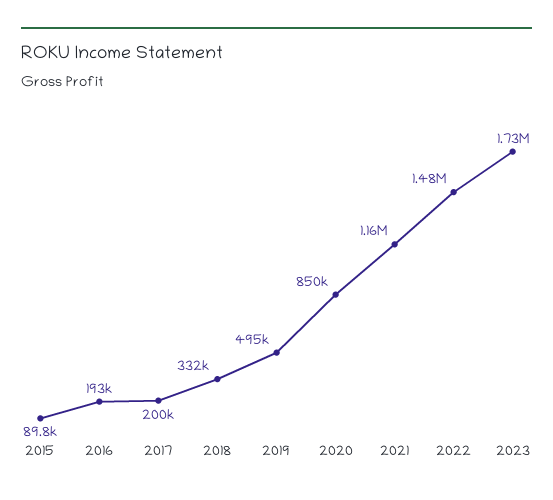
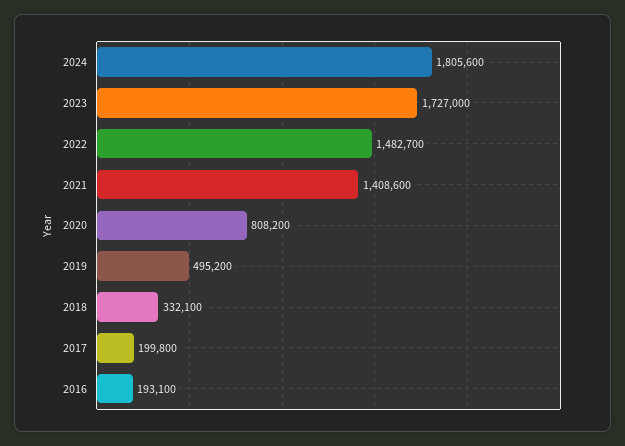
2015: 89800 -> none
2020: 850000 -> 808200
2021: 1160000 -> 1408600
2024: none -> 1805600

